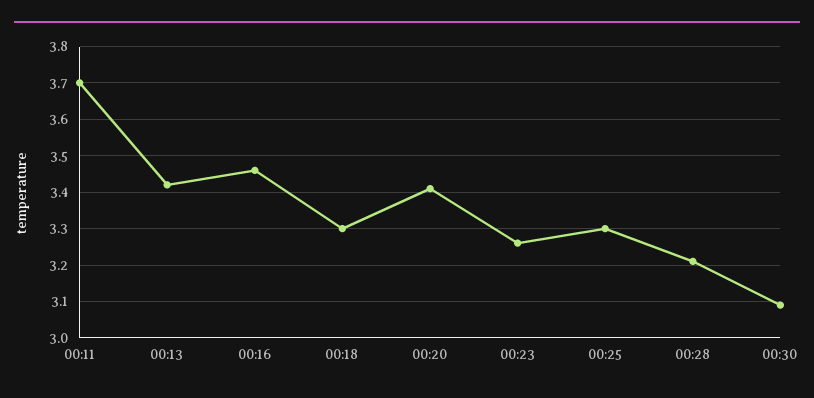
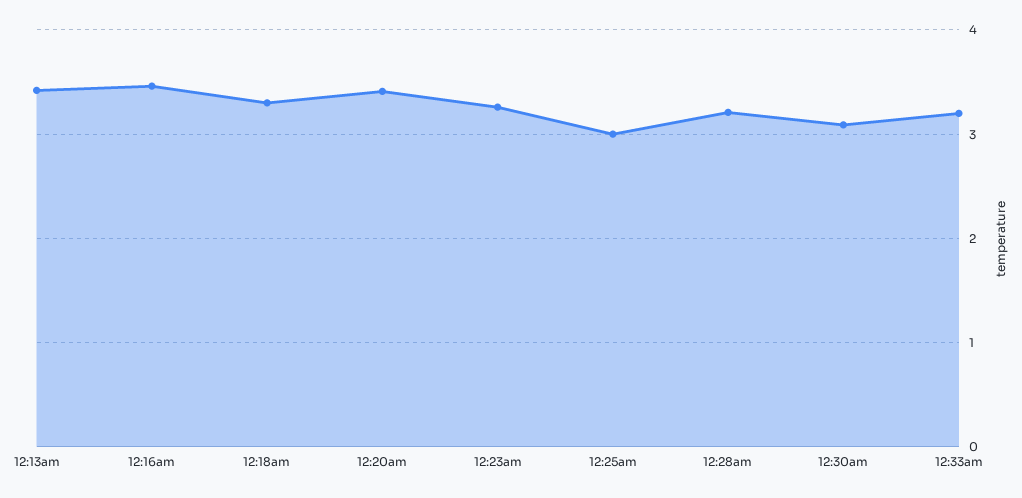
00:11: 3.7 -> none
00:25: 3.3 -> 3
12:33am: none -> 3.2

